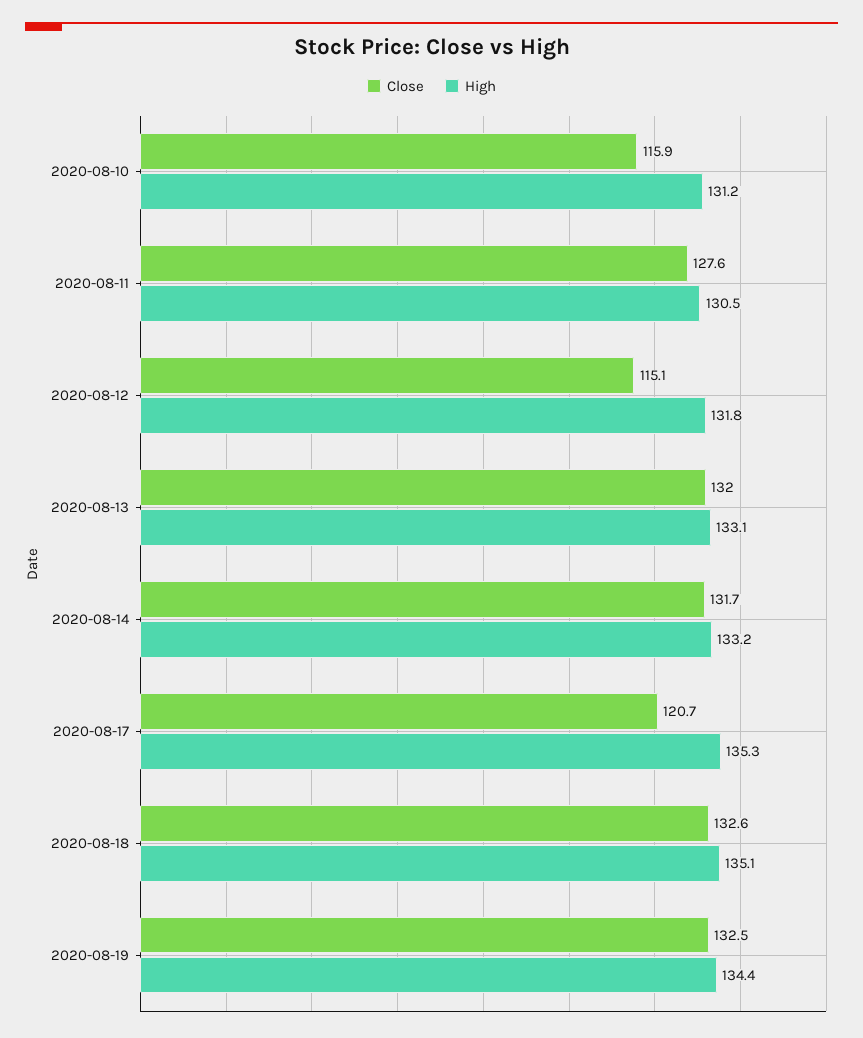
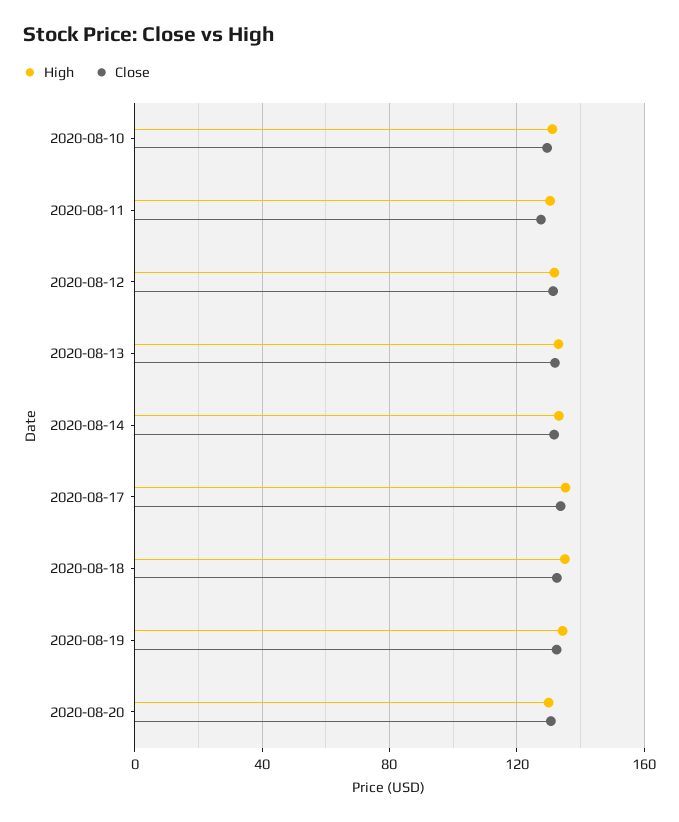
Close, 2020-08-10: 115.9 -> 130
Close, 2020-08-12: 115.1 -> 130
Close, 2020-08-17: 120.7 -> 135
High, 2020-08-20: none -> 130
Close, 2020-08-20: none -> 130

